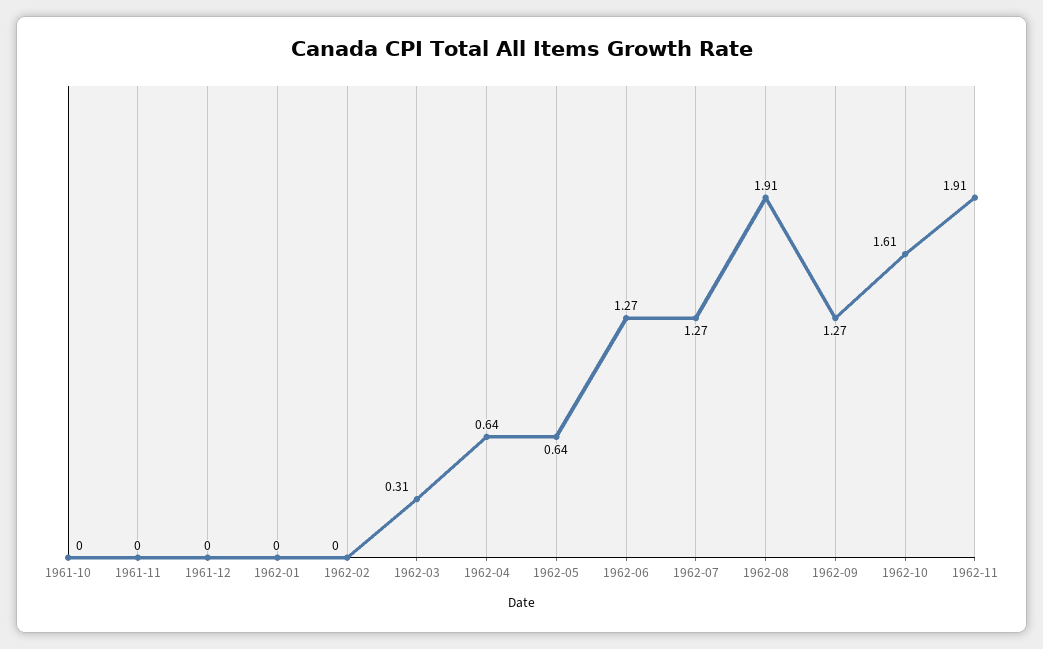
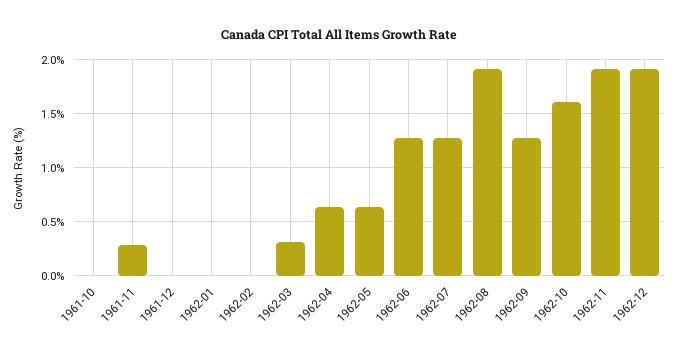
1961-11: 0 -> 0.3
1962-12: none -> 1.9

